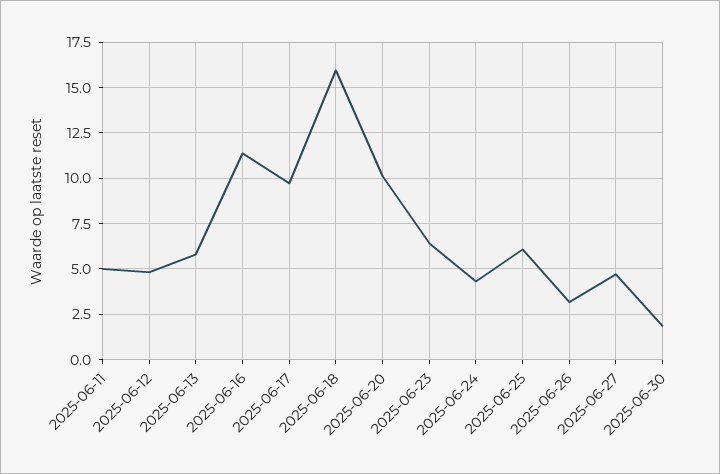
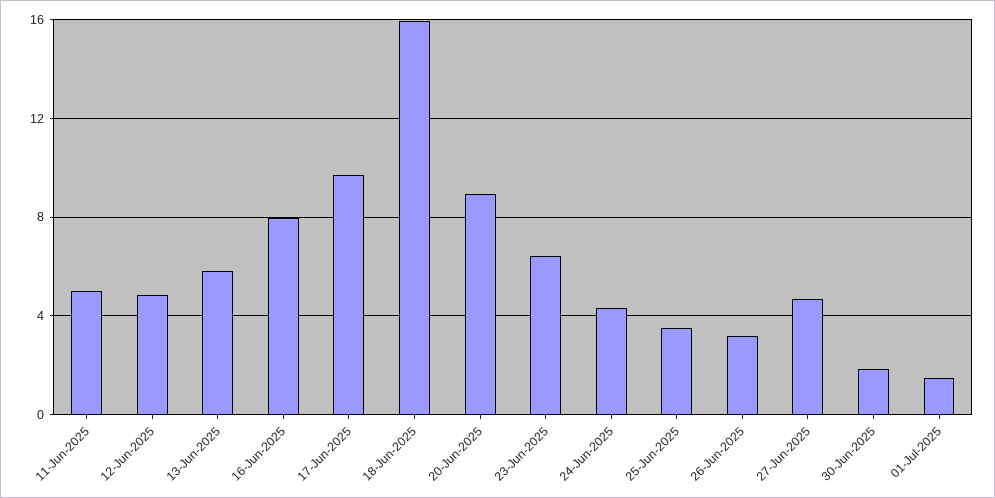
2025-06-16: 11.5 -> 8
2025-06-20: 10 -> 9
2025-06-25: 6 -> 3.5
01-Jul-2025: none -> 1.5

